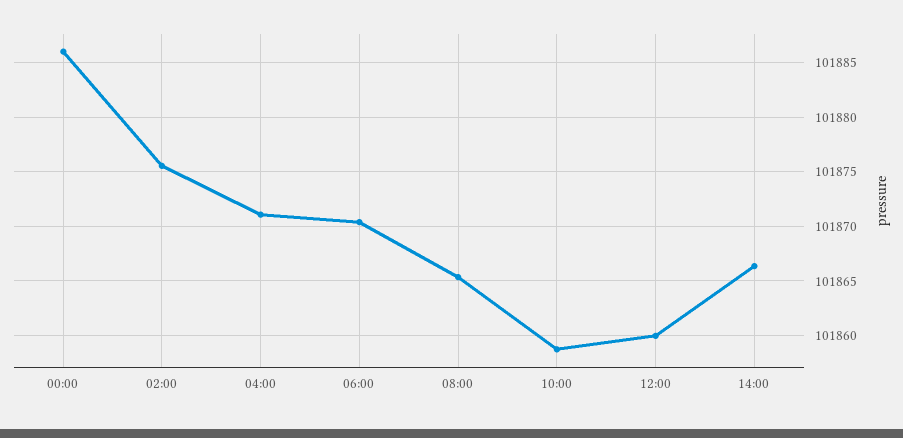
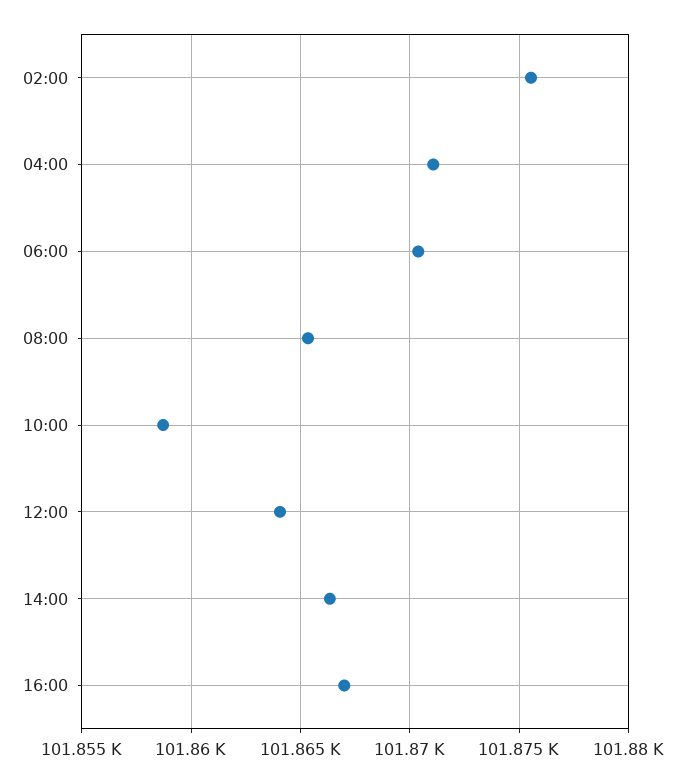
00:00: 101886 -> none
12:00: 101860 -> 101864
16:00: none -> 101867

